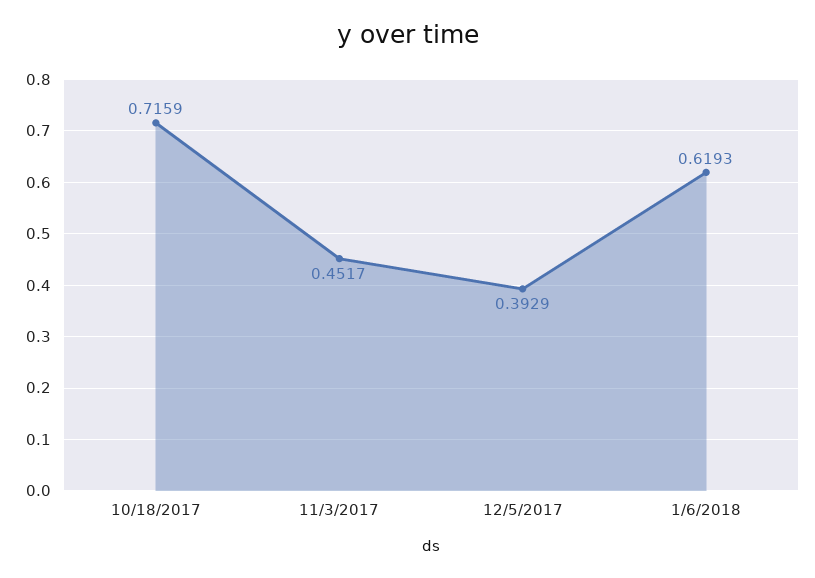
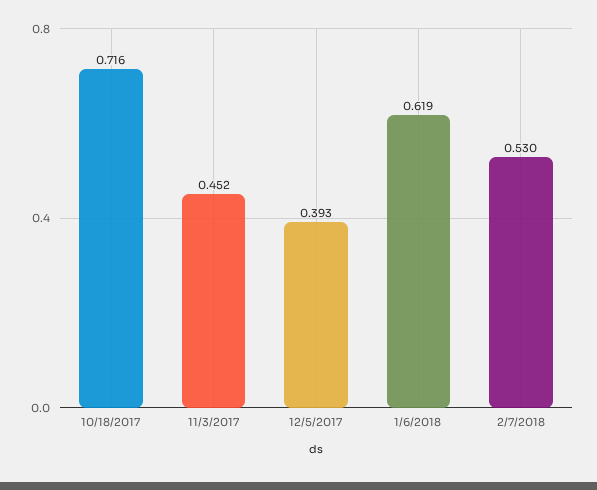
2/7/2018: none -> 0.53

